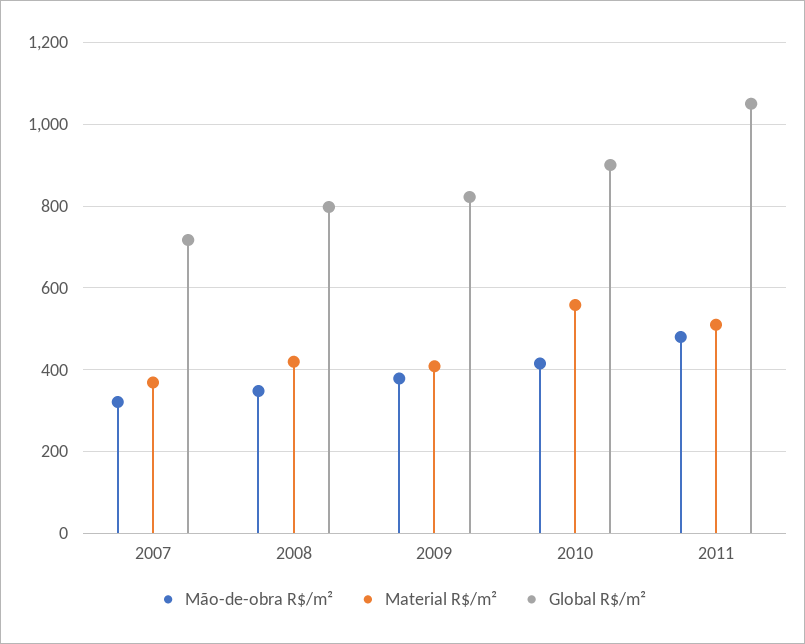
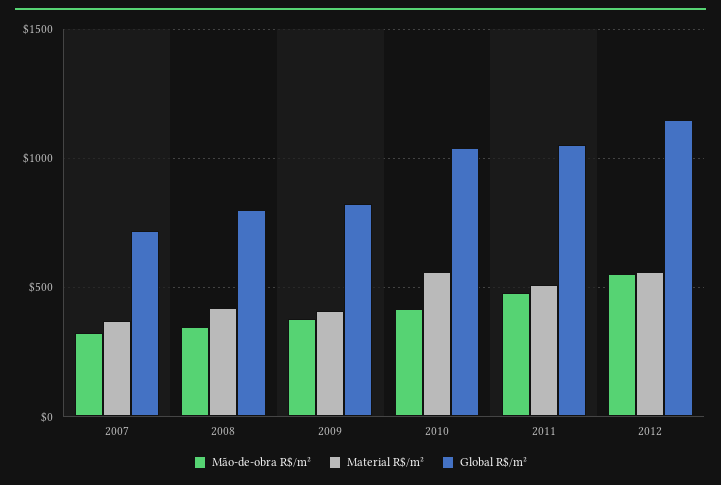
Global R$/m², 2010: 900 -> 1050
Mão-de-obra R$/m², 2012: none -> 550
Material R$/m², 2012: none -> 550
Global R$/m², 2012: none -> 1150

